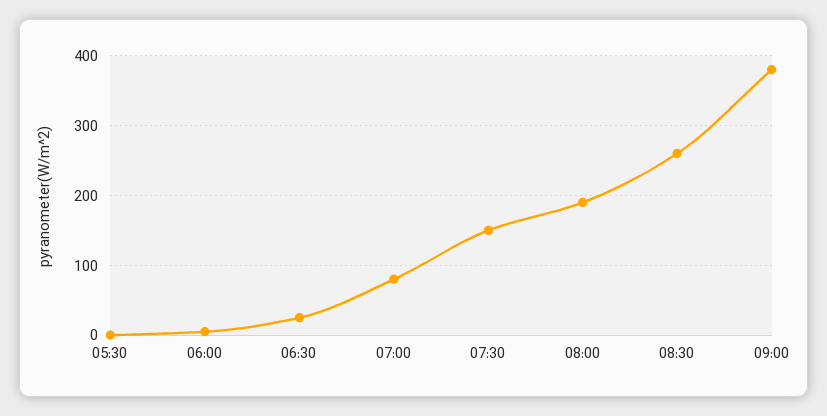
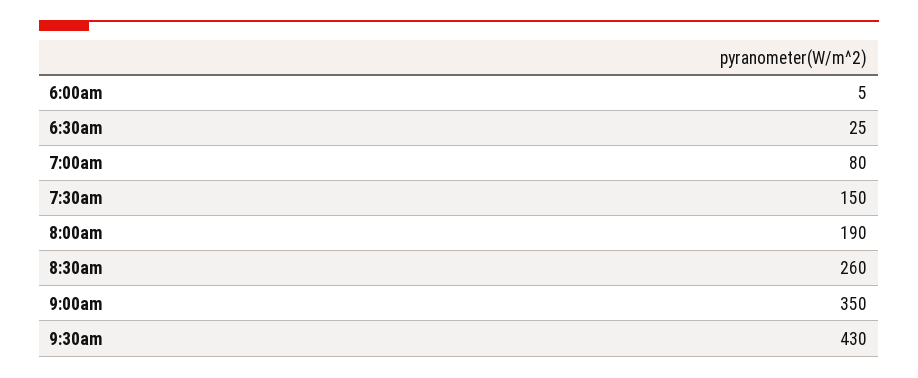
05:30: 0 -> none
09:00: 380 -> 350
9:30am: none -> 430

